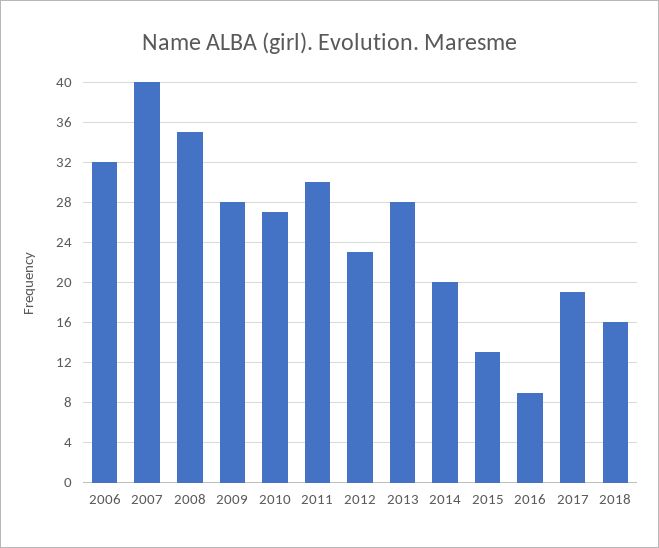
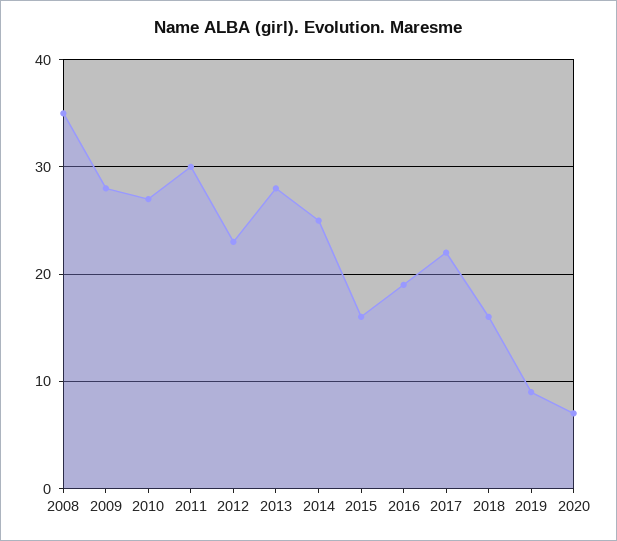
2006: 32 -> none
2007: 40 -> none
2014: 20 -> 25
2015: 13 -> 16
2016: 9 -> 19
2017: 19 -> 22
2019: none -> 9
2020: none -> 7

